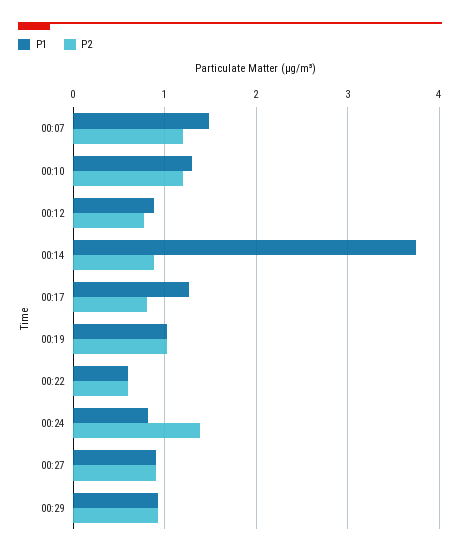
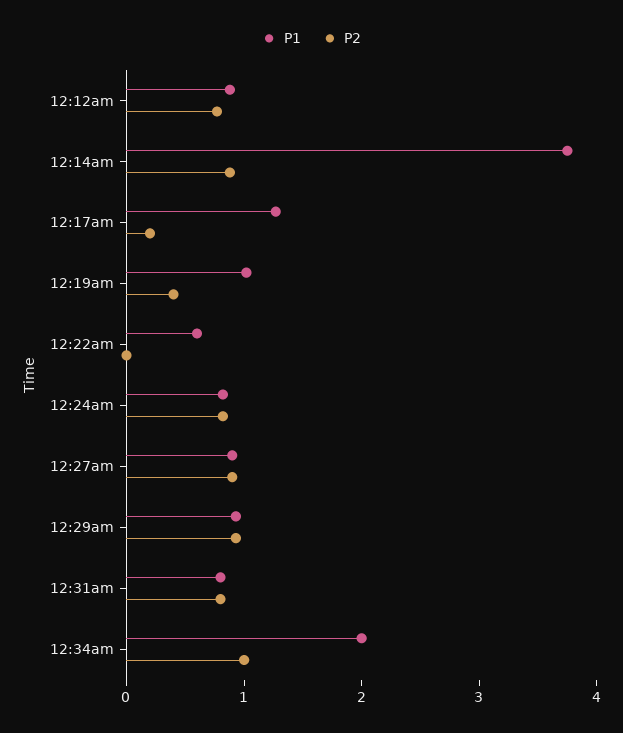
P1, 00:07: 1.5 -> none
P2, 00:07: 1.2 -> none
P1, 00:10: 1.3 -> none
P2, 00:10: 1.2 -> none
P2, 00:17: 0.8 -> 0.2
P2, 00:19: 1 -> 0.4
P2, 00:22: 0.6 -> 0
P2, 00:24: 1.4 -> 0.8
P1, 12:31am: none -> 0.8
P2, 12:31am: none -> 0.8
P1, 12:34am: none -> 2
P2, 12:34am: none -> 1

